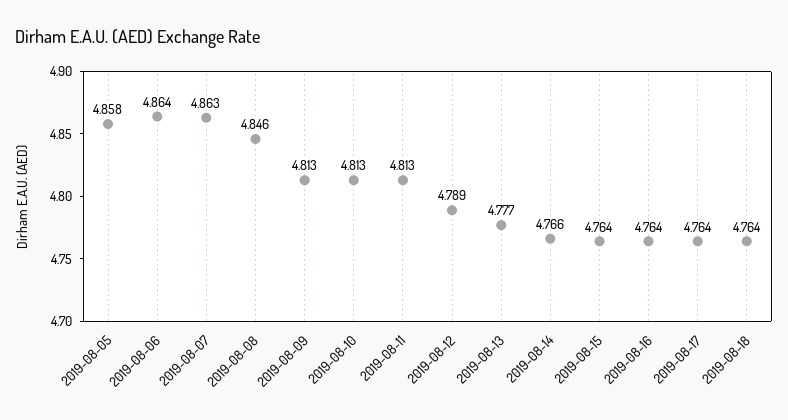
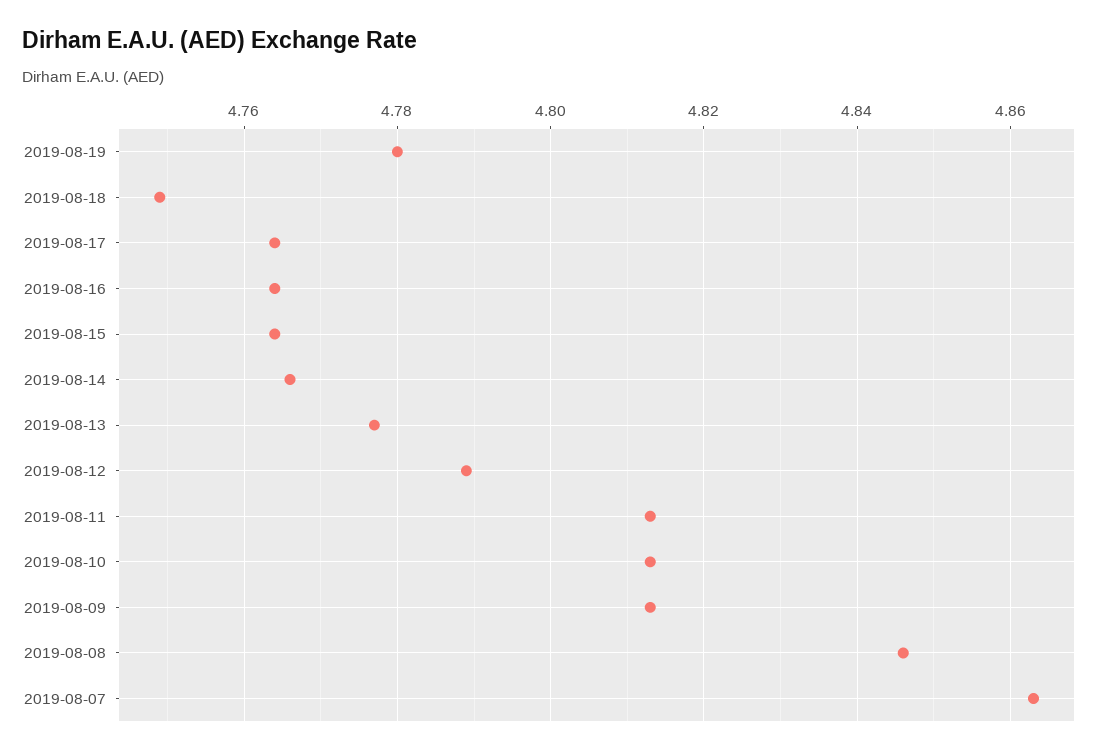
2019-08-05: 4.858 -> none
2019-08-06: 4.864 -> none
2019-08-18: 4.764 -> 4.75
2019-08-19: none -> 4.78

